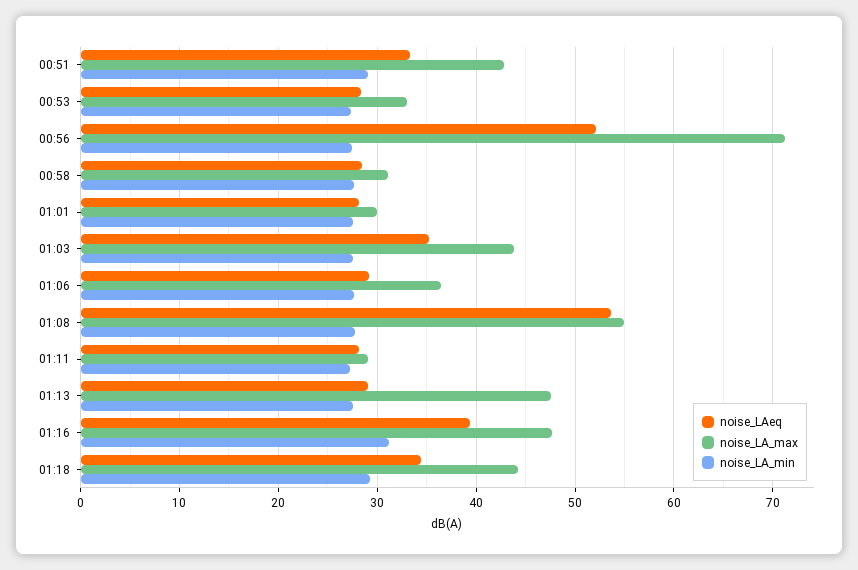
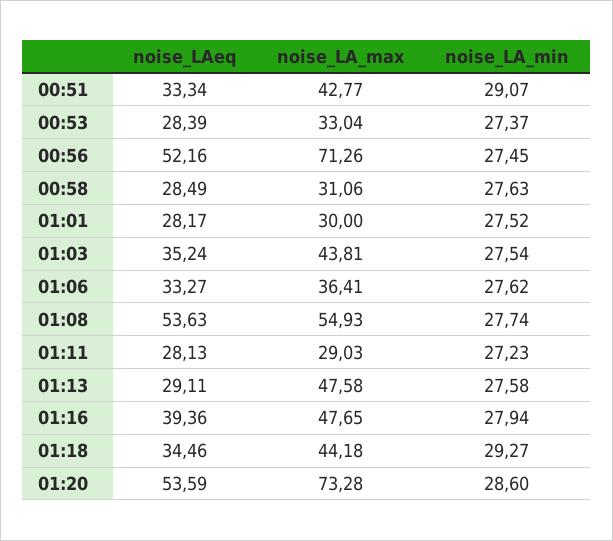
noise_LAeq, 01:06: 29 -> 33.27
noise_LA_min, 01:16: 31 -> 27.94
noise_LAeq, 01:20: none -> 53.59
noise_LA_max, 01:20: none -> 73.28
noise_LA_min, 01:20: none -> 28.6

